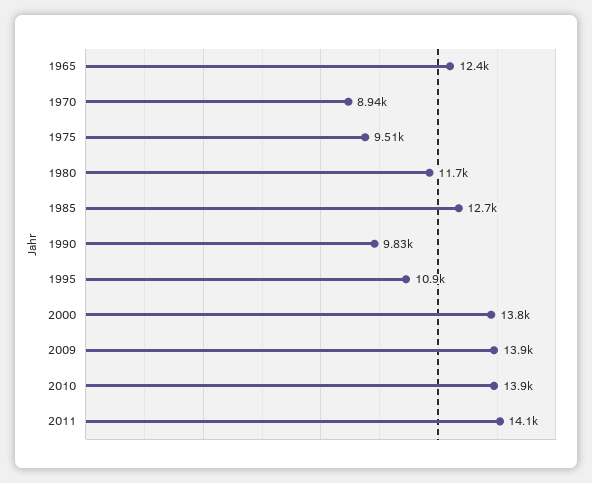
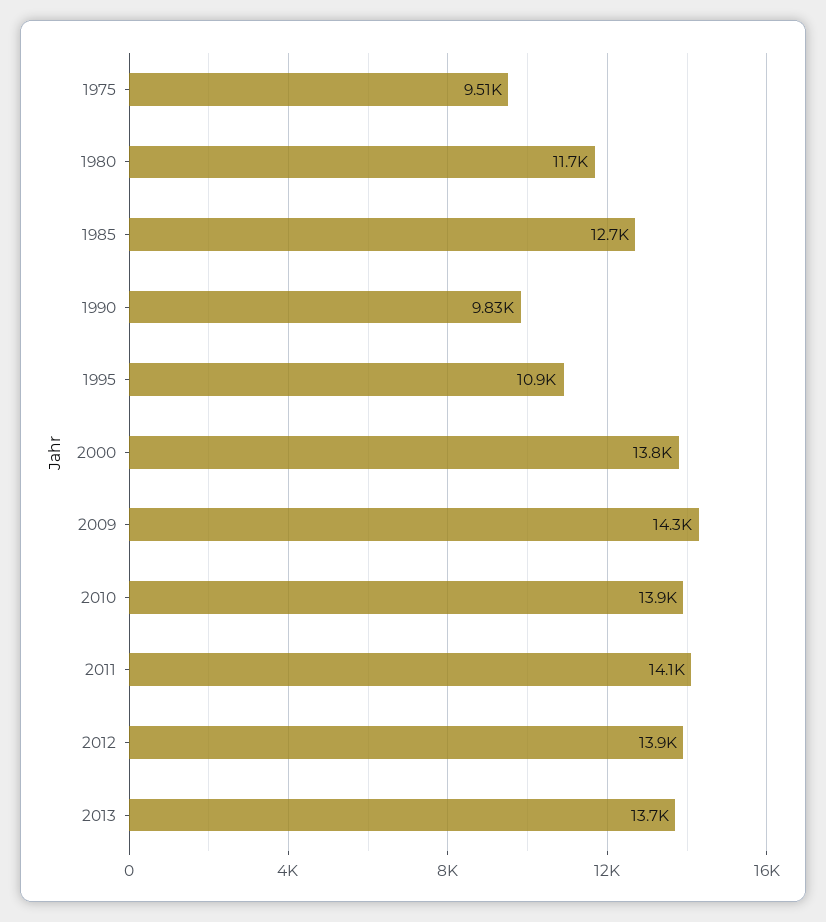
1965: 12400 -> none
1970: 8940 -> none
2009: 13900 -> 14300
2012: none -> 13900
2013: none -> 13700

